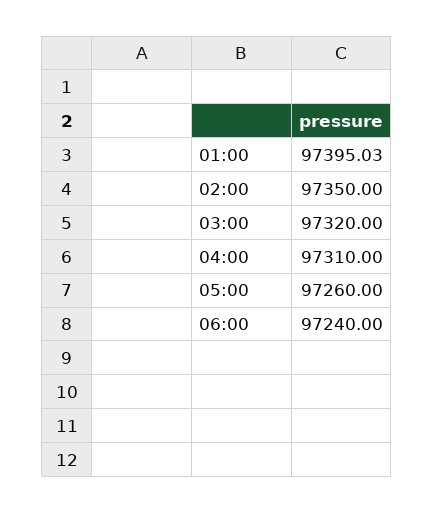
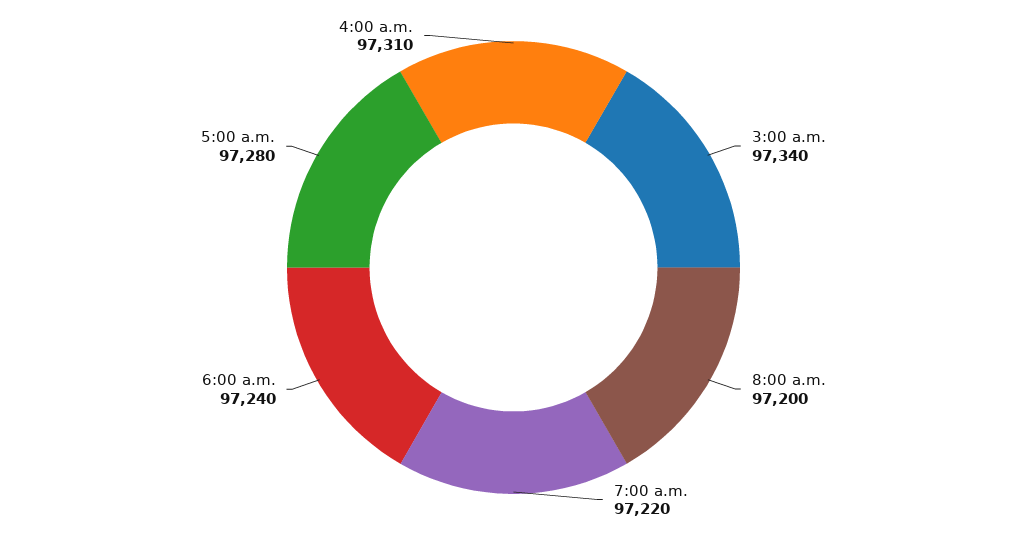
01:00: 97395.03 -> none
02:00: 97350 -> none
03:00: 97320 -> 97340
05:00: 97260 -> 97280
8:00 a.m.: none -> 97200
7:00 a.m.: none -> 97220

